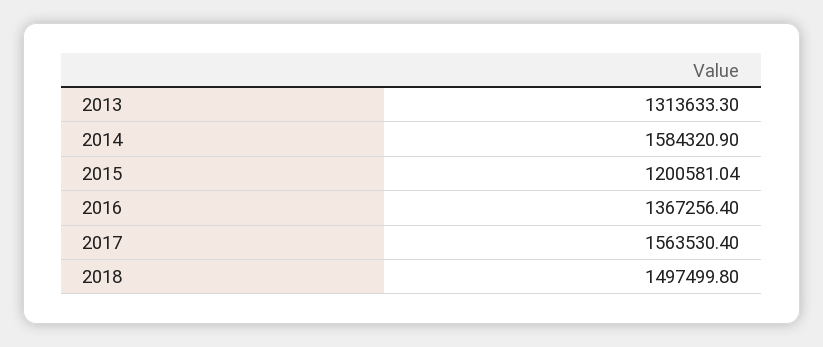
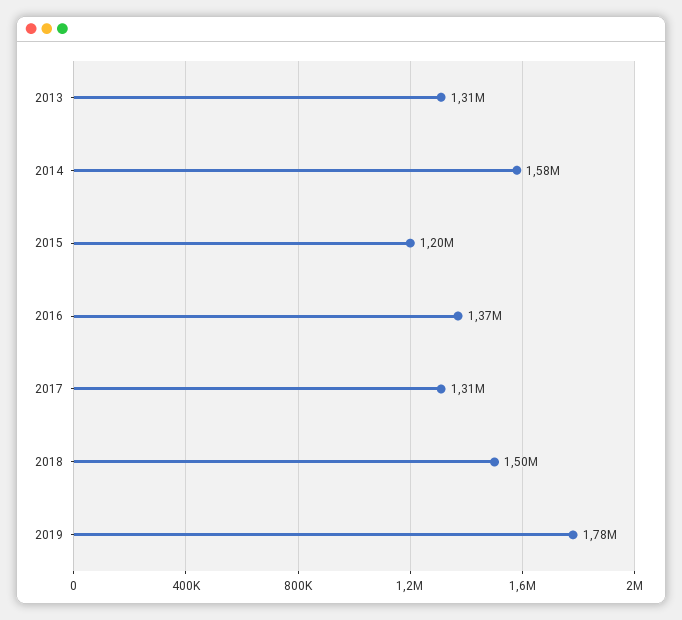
2017: 1563530.4 -> 1310000
2019: none -> 1780000

